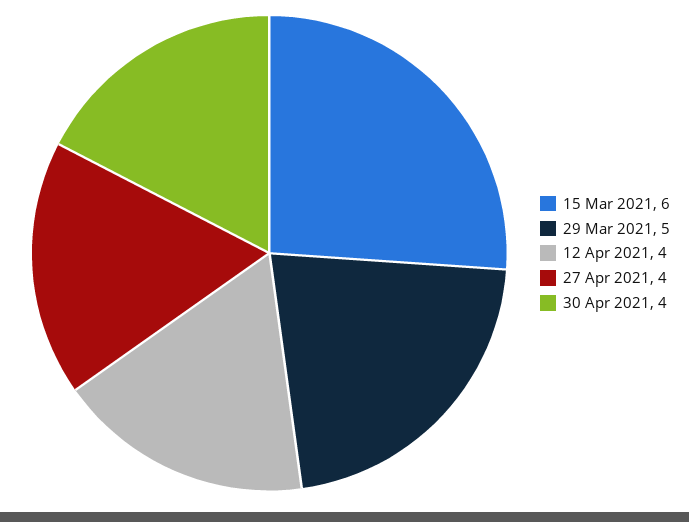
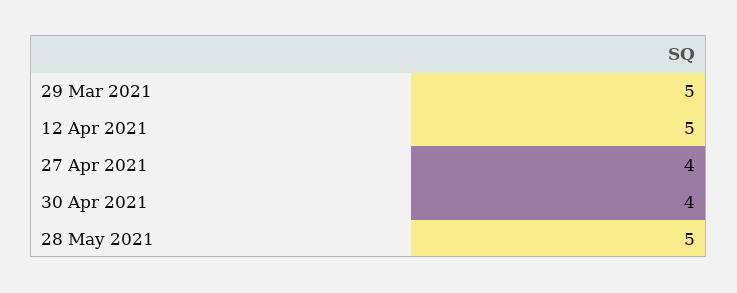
15 Mar 2021: 6 -> none
12 Apr 2021: 4 -> 5
28 May 2021: none -> 5

